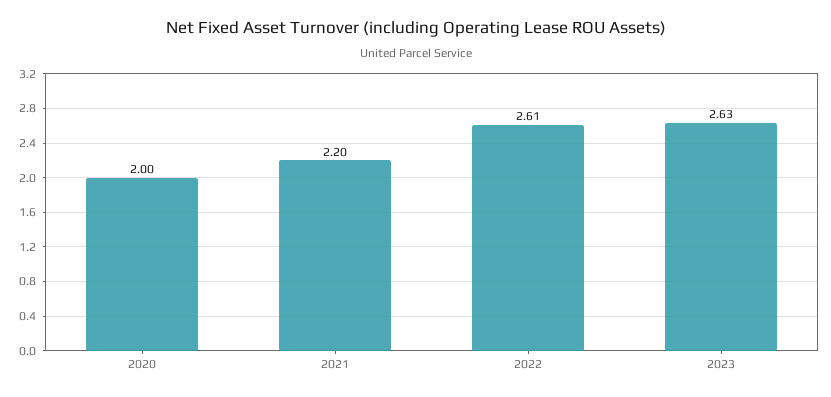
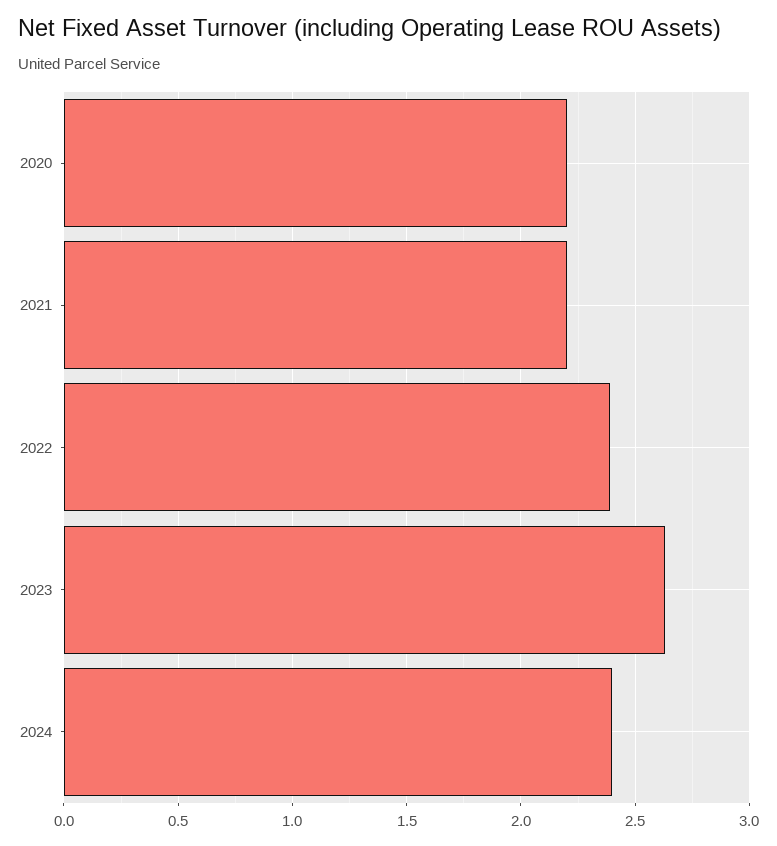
2020: 2 -> 2.2
2022: 2.61 -> 2.4
2024: none -> 2.4

